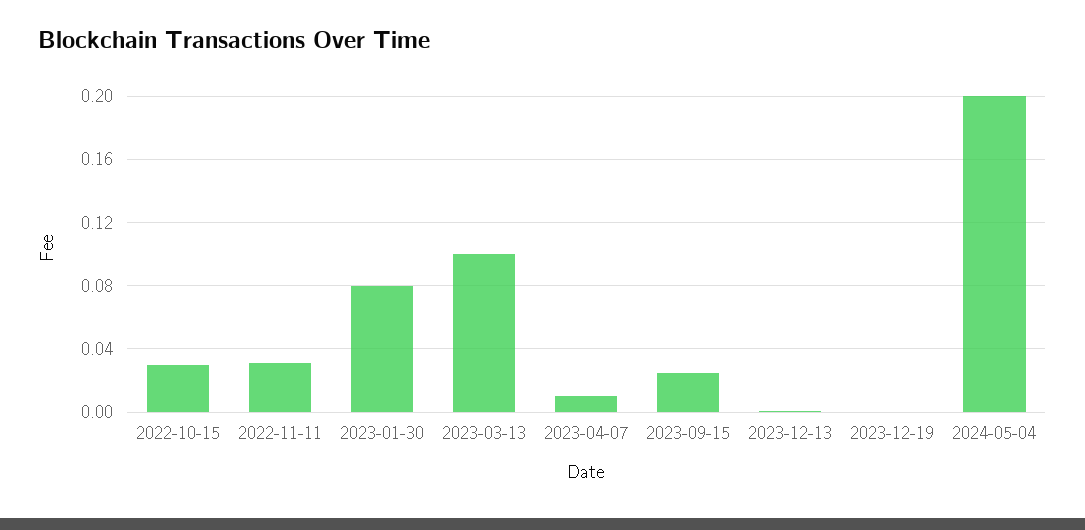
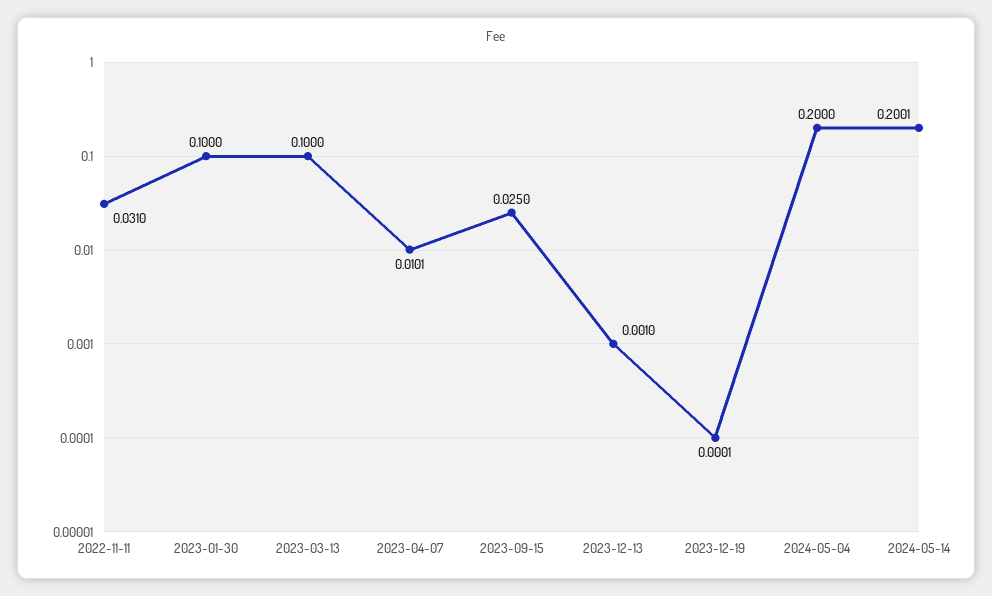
2022-10-15: 0.03 -> none
2023-01-30: 0.08 -> 0.1
2024-05-14: none -> 0.2001

